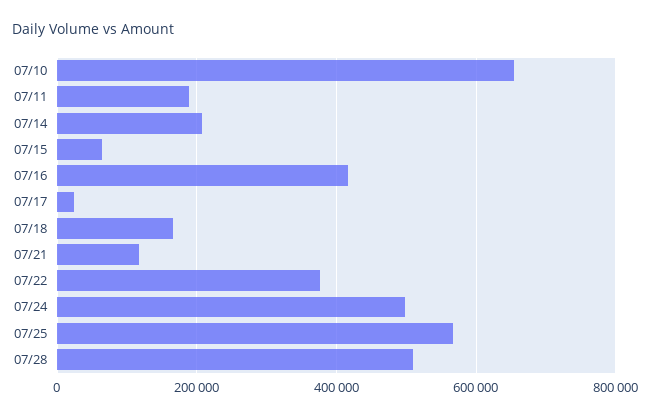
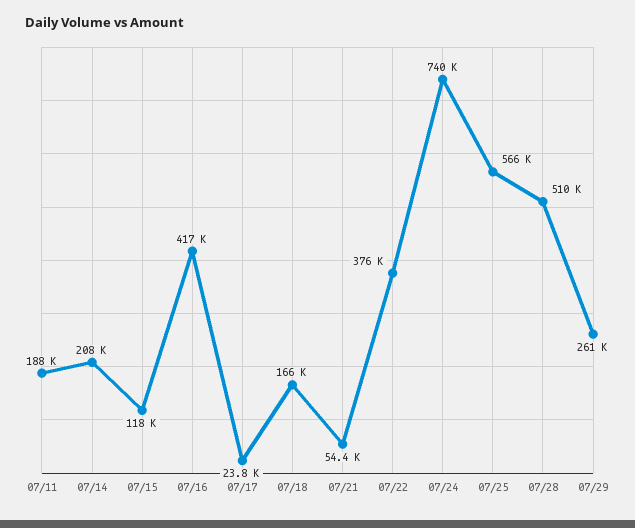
07/10: 660000 -> none
07/15: 60000 -> 118000
07/21: 120000 -> 54400
07/24: 500000 -> 740000
07/29: none -> 261000

